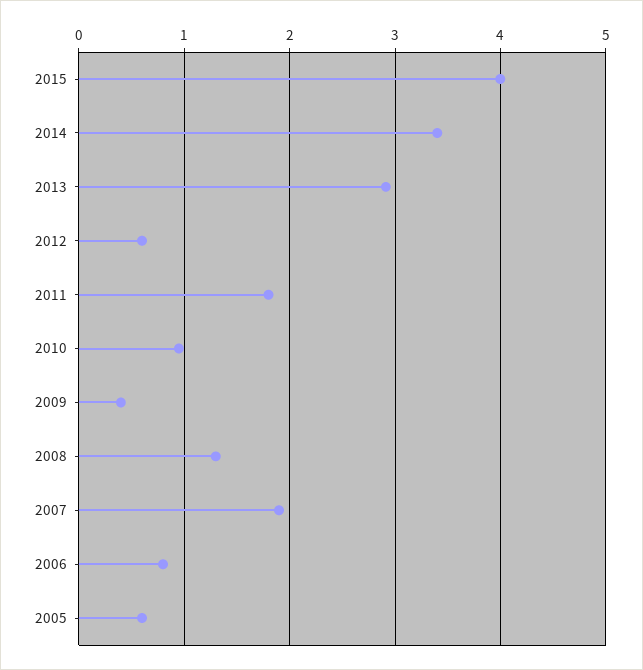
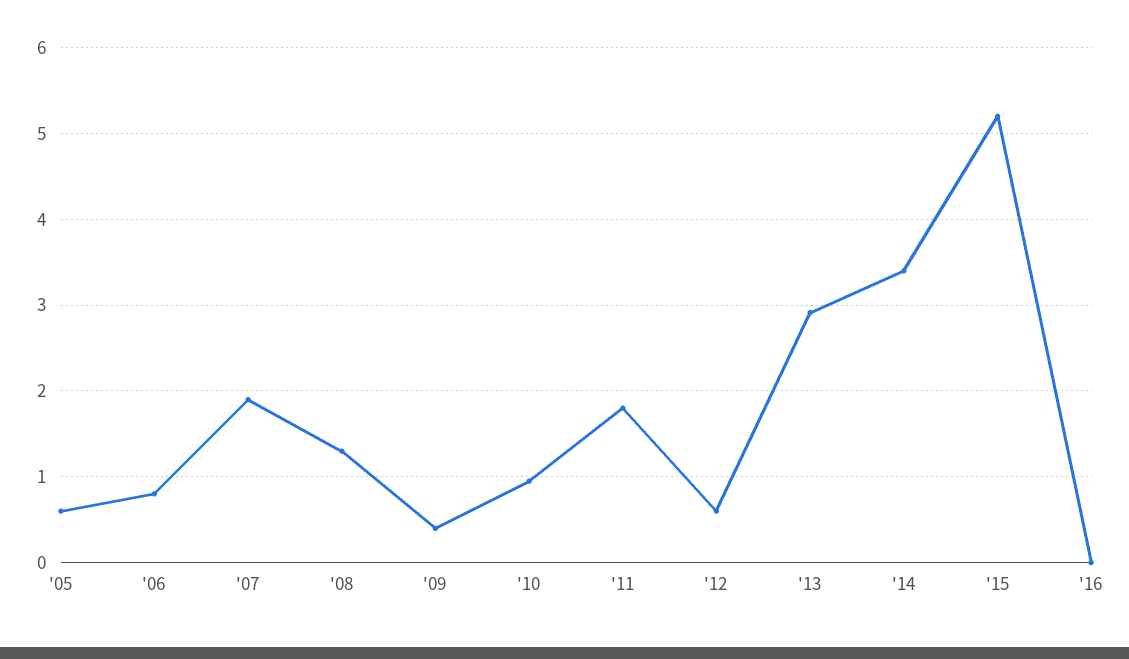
2015: 4 -> 5.2
'16: none -> 0

